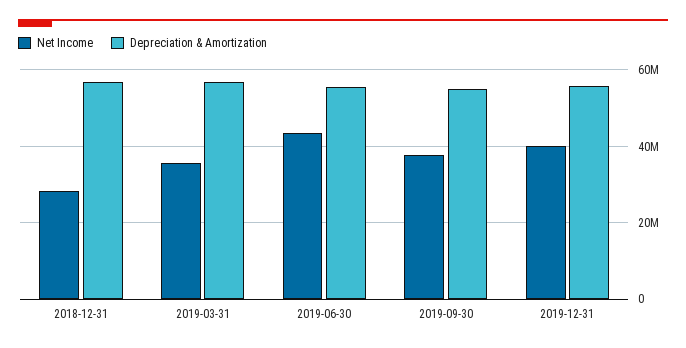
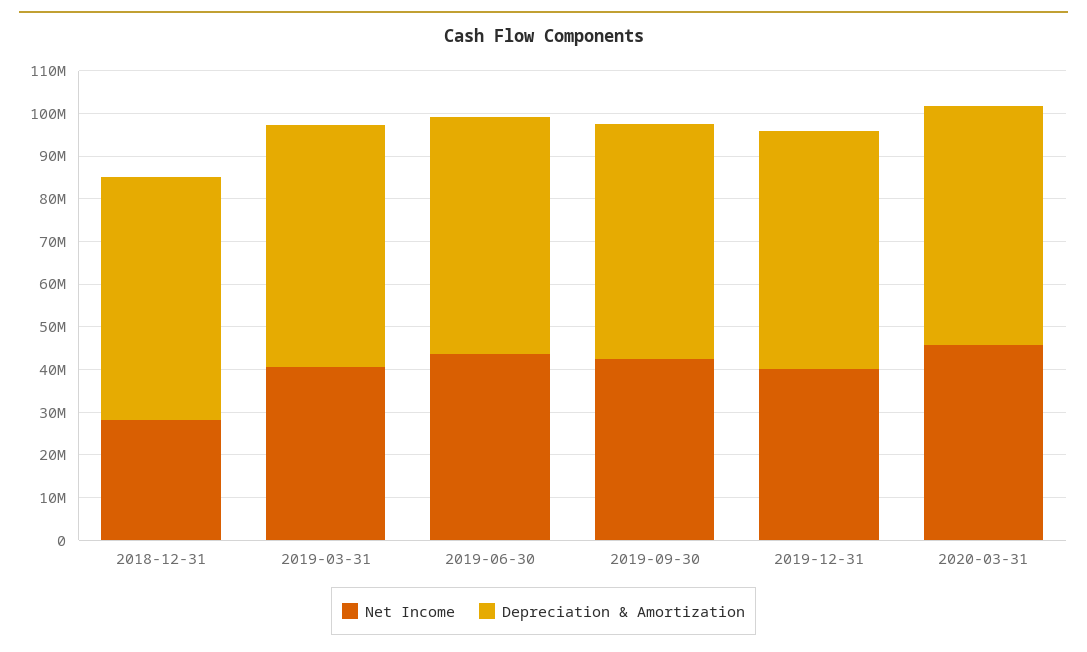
Net Income, 2019-03-31: 36000000 -> 40000000
Net Income, 2019-09-30: 38000000 -> 42000000
Net Income, 2020-03-31: none -> 46000000
Depreciation & Amortization, 2020-03-31: none -> 56000000

